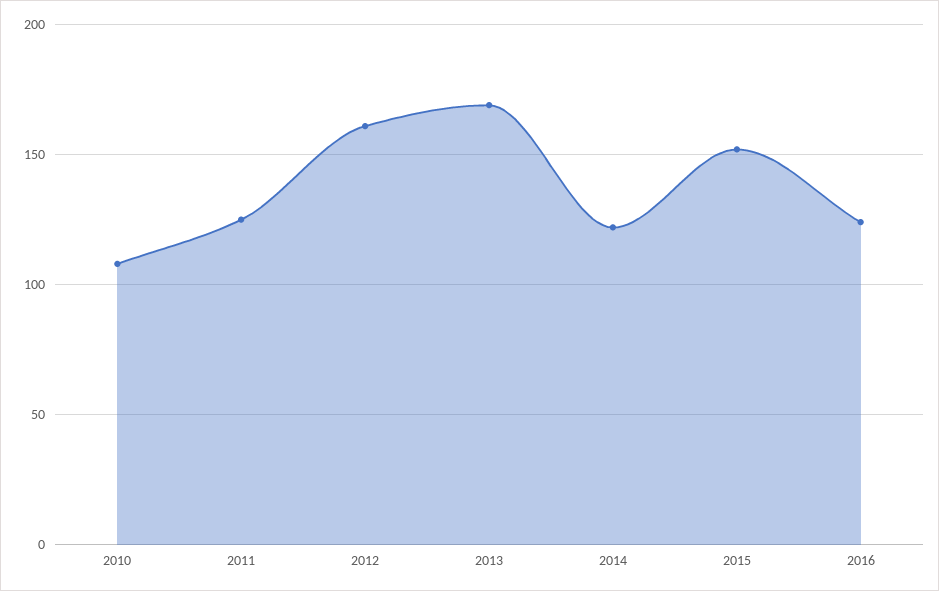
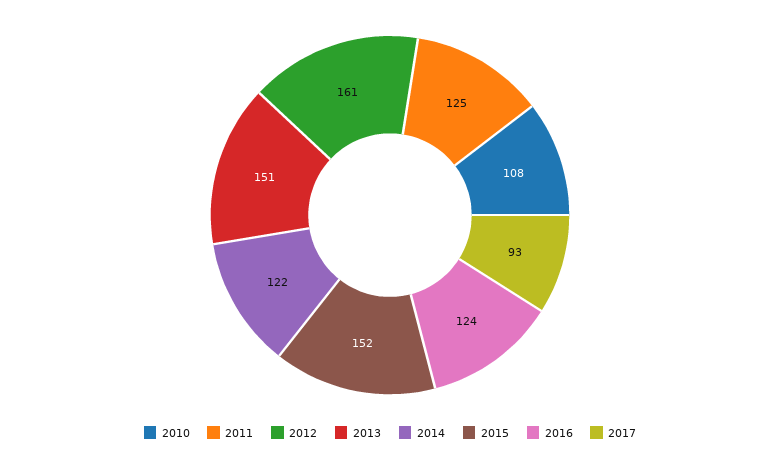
2013: 170 -> 151
2017: none -> 93

